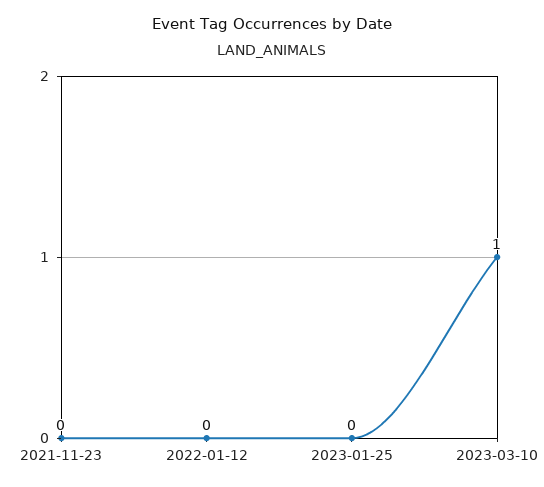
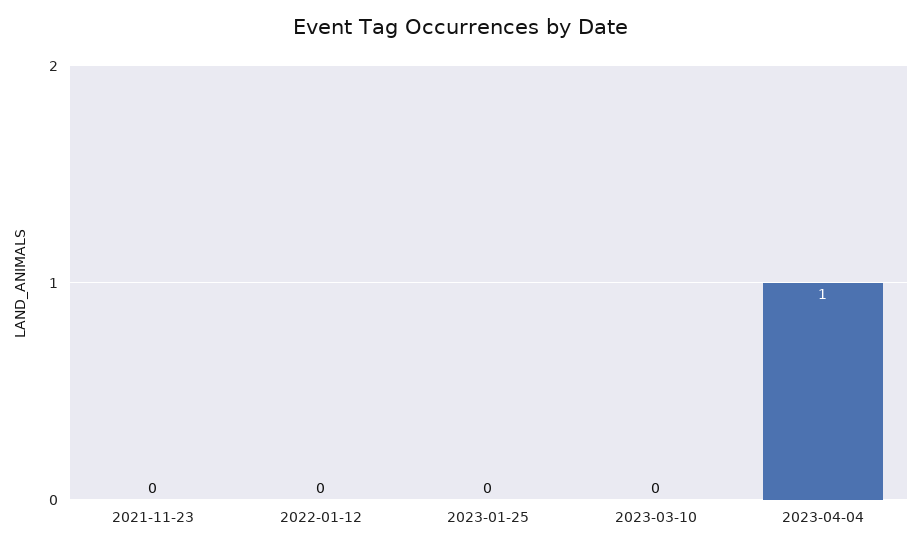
2023-03-10: 1 -> 0
2023-04-04: none -> 1

